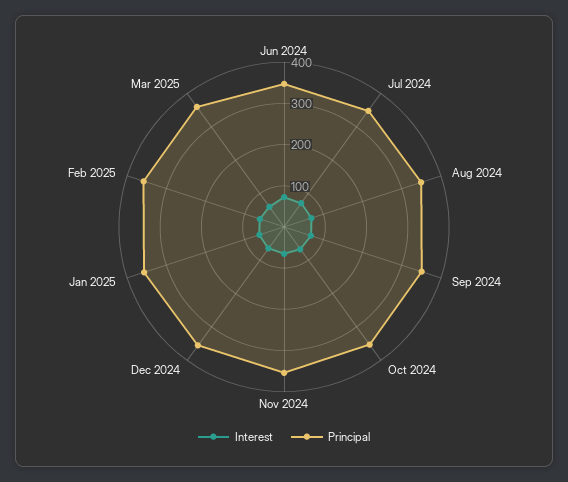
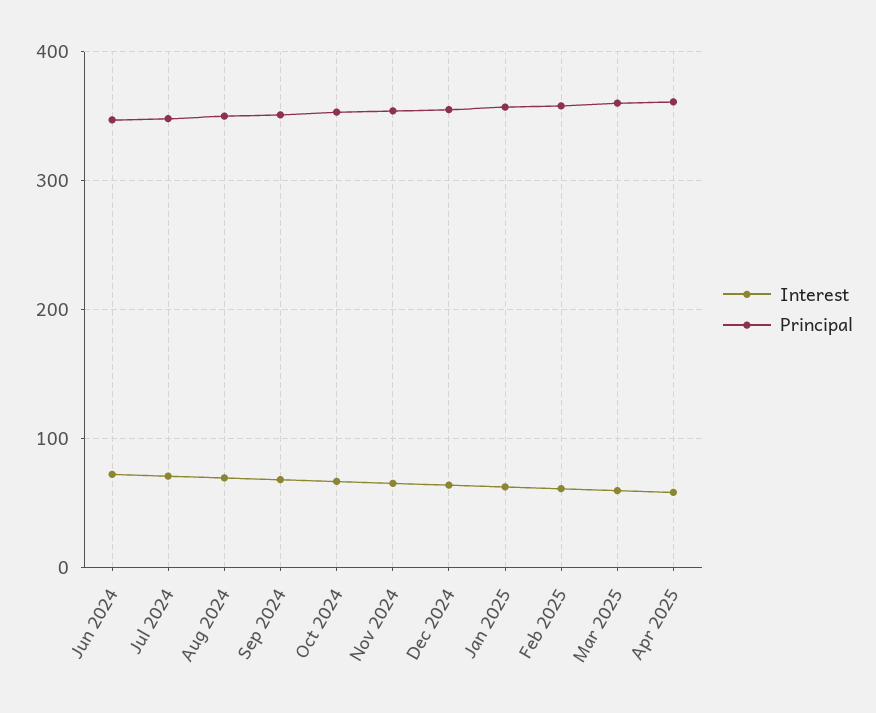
Interest, Apr 2025: none -> 60
Principal, Apr 2025: none -> 360

